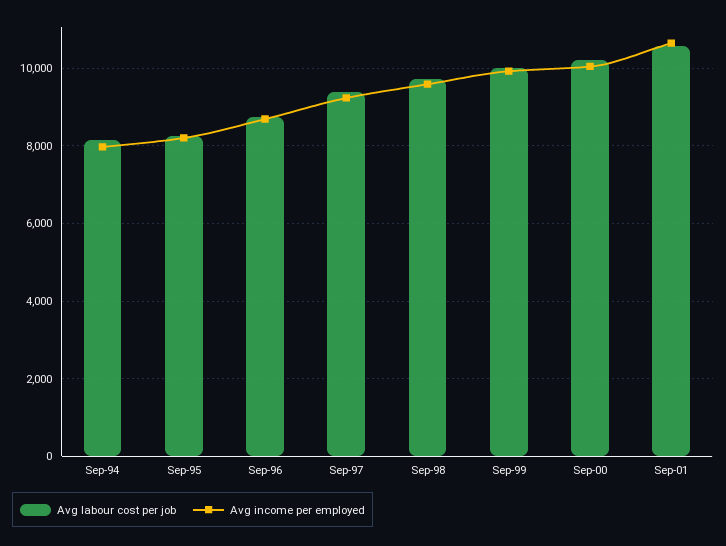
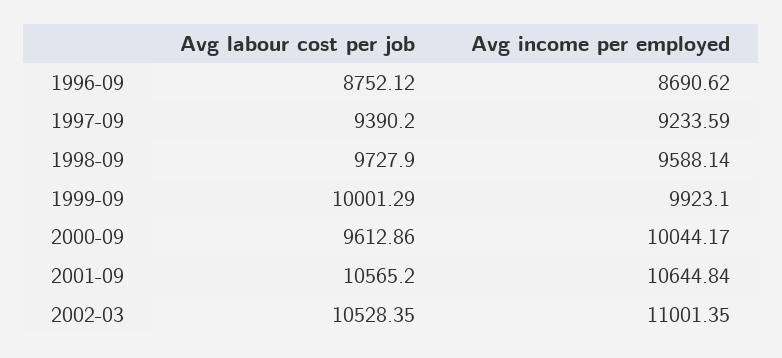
Avg labour cost per job, Sep-94: 8200 -> none
Avg income per employed, Sep-94: 8000 -> none
Avg labour cost per job, Sep-95: 8200 -> none
Avg income per employed, Sep-95: 8200 -> none
Avg labour cost per job, Sep-00: 10200 -> 9612.86
Avg labour cost per job, 2002-03: none -> 10528.35
Avg income per employed, 2002-03: none -> 11001.35

